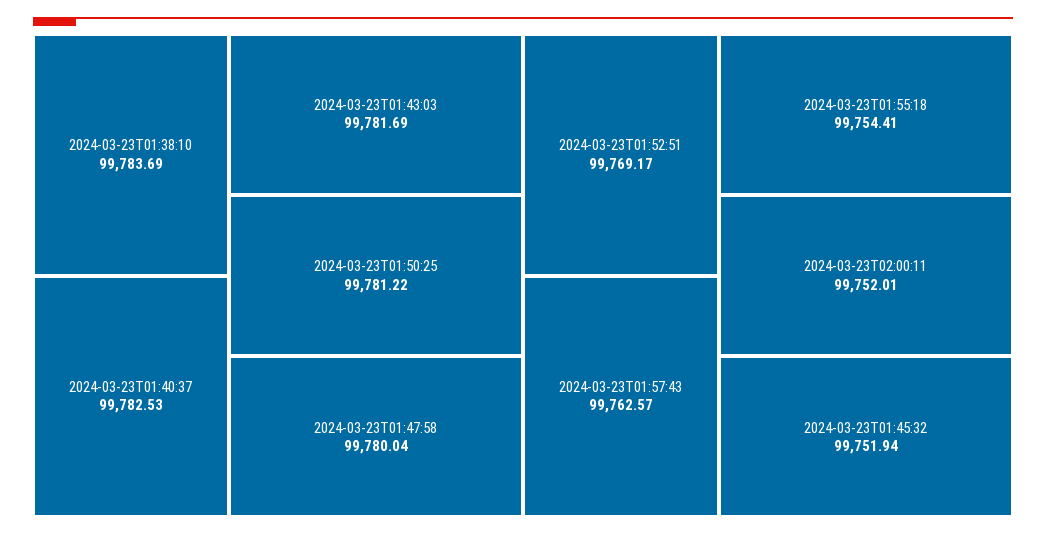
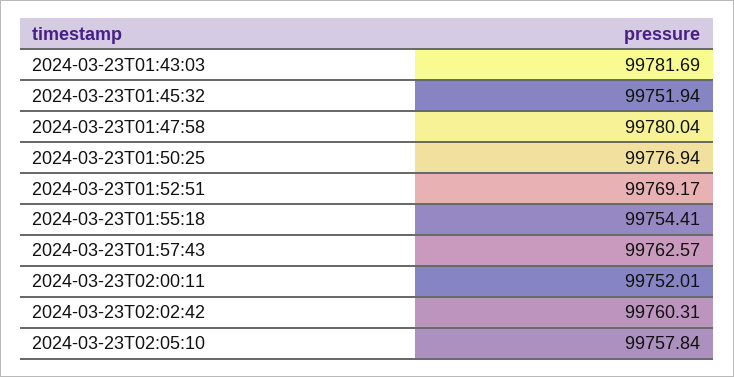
2024-03-23T01:38:10: 99783.69 -> none
2024-03-23T01:40:37: 99782.53 -> none
2024-03-23T01:50:25: 99781.22 -> 99776.94
2024-03-23T02:02:42: none -> 99760.31
2024-03-23T02:05:10: none -> 99757.84

